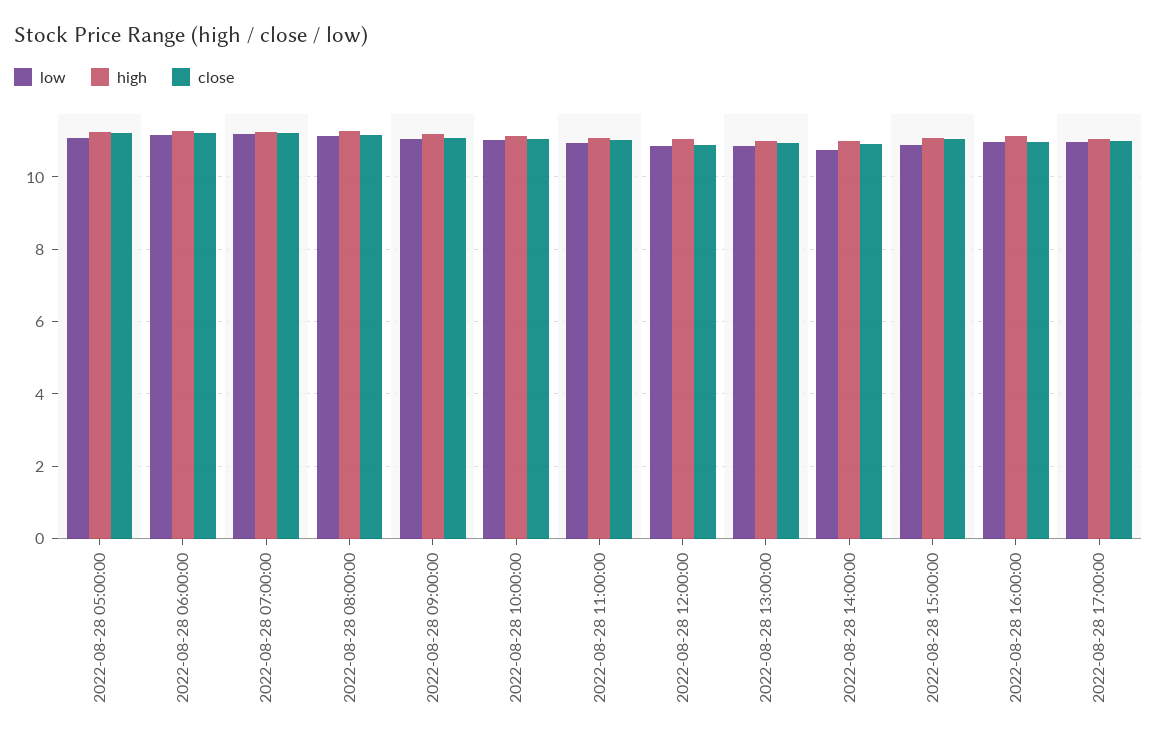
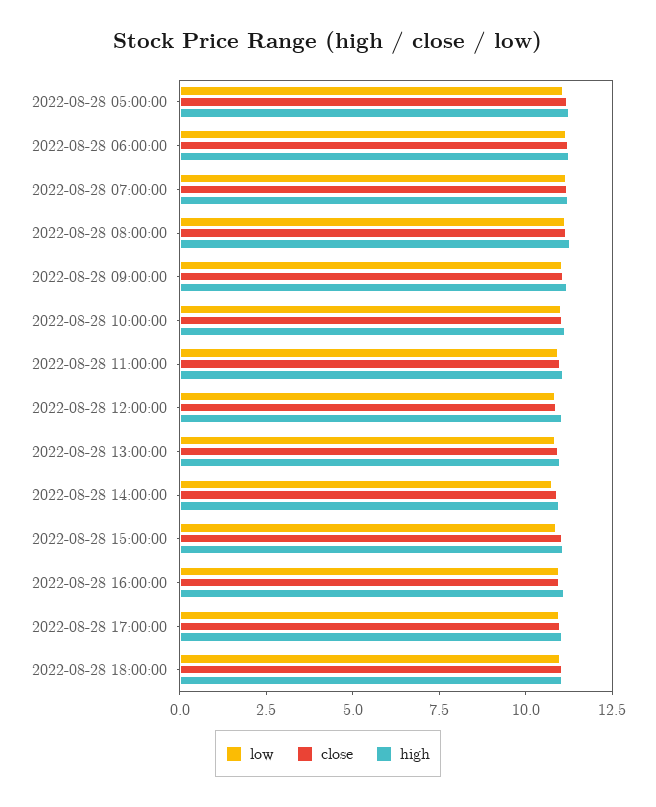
low, 2022-08-28 18:00:00: none -> 11
close, 2022-08-28 18:00:00: none -> 11
high, 2022-08-28 18:00:00: none -> 11

